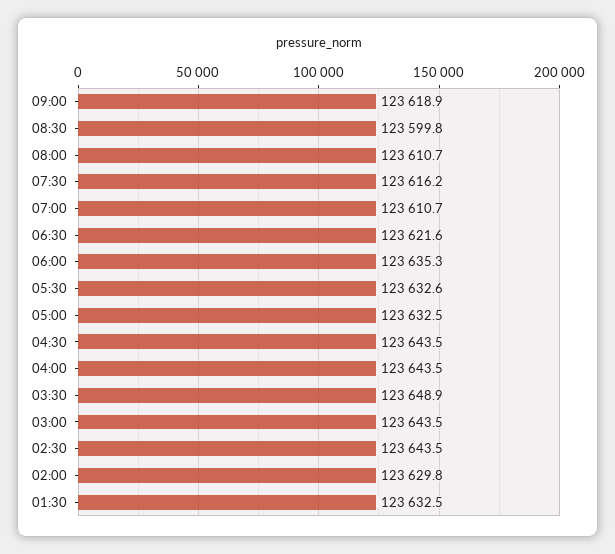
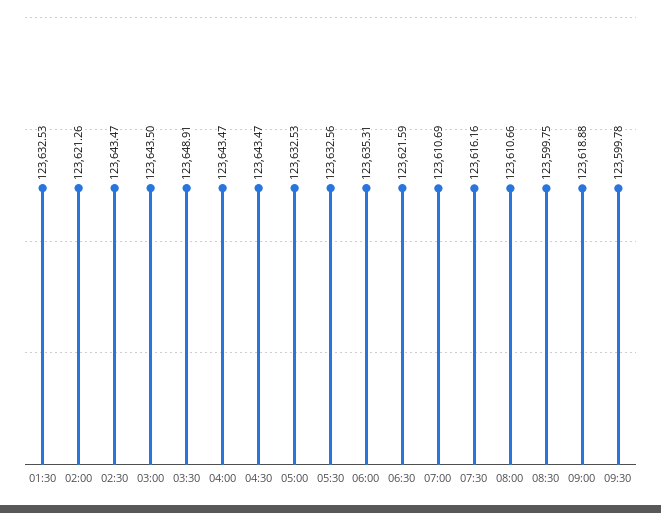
02:00: 123629.8 -> 123621.26
09:30: none -> 123599.78

